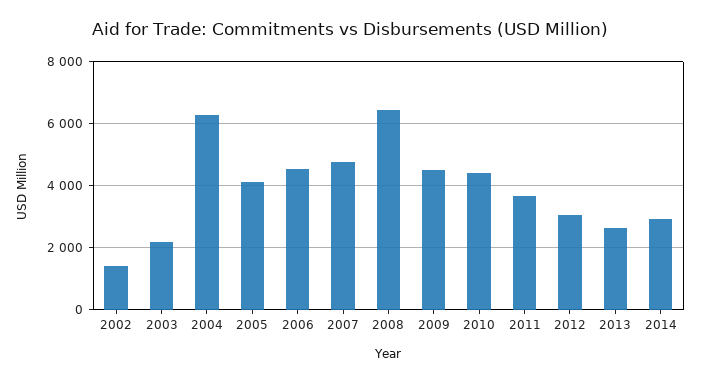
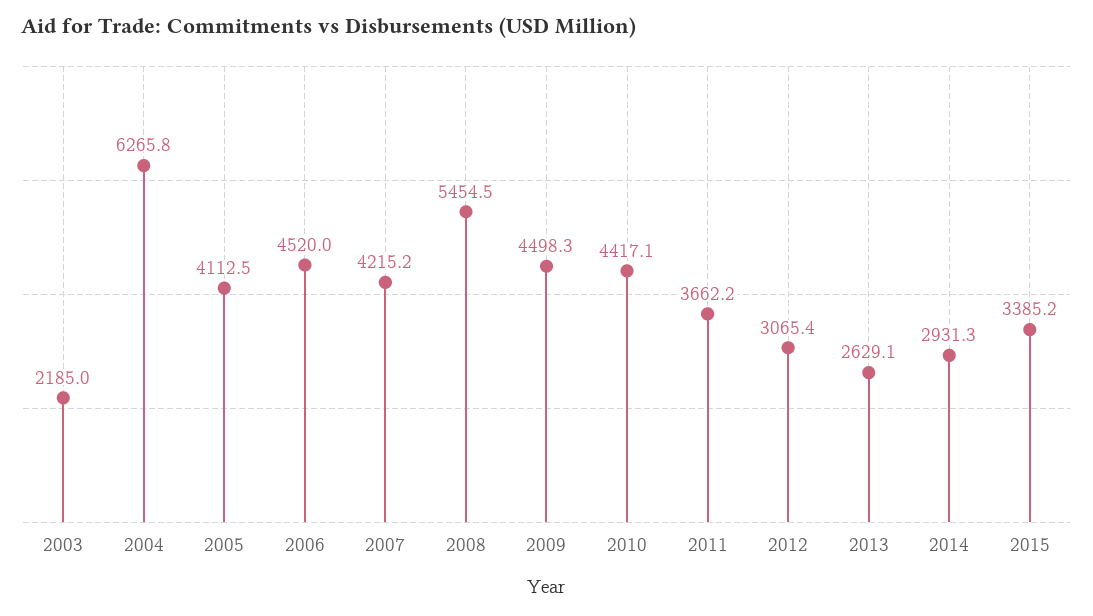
2002: 1400 -> none
2007: 4800 -> 4215.2
2008: 6400 -> 5454.5
2015: none -> 3385.2

